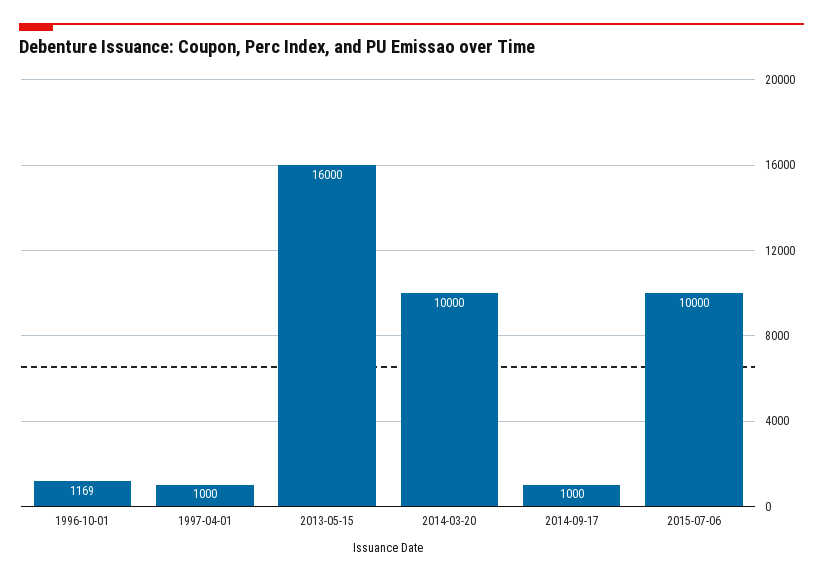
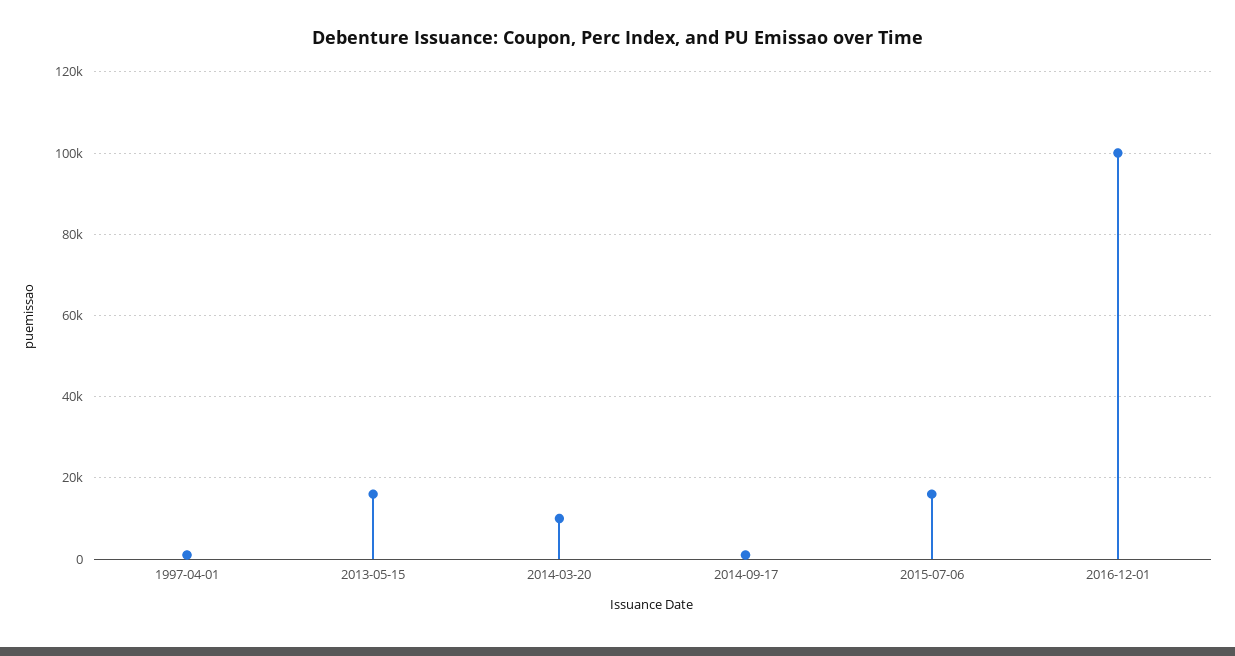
1996-10-01: 1169 -> none
2015-07-06: 10000 -> 16000
2016-12-01: none -> 100000

